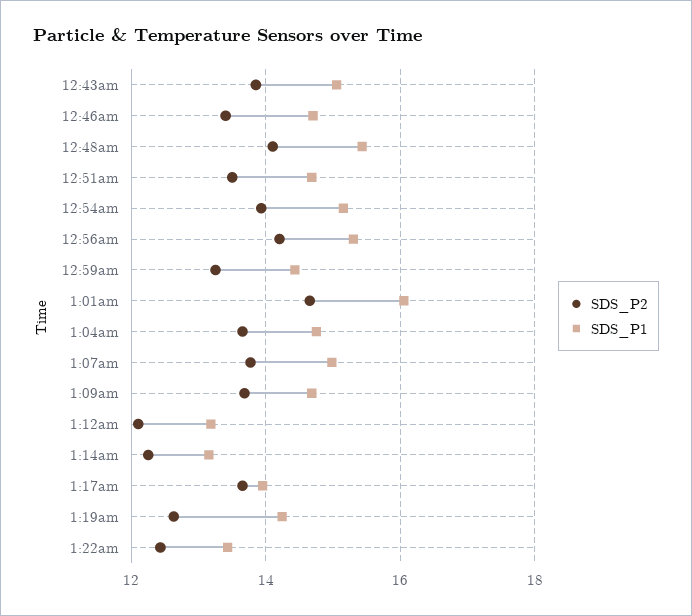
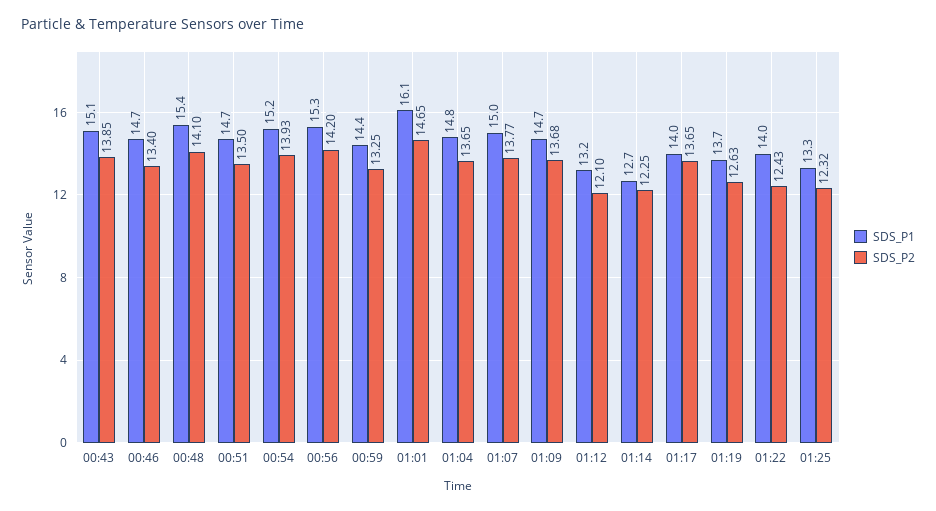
SDS_P1, 1:14am: 13.2 -> 12.7
SDS_P1, 1:19am: 14.2 -> 13.7
SDS_P1, 1:22am: 13.4 -> 14
SDS_P1, 01:25: none -> 13.3
SDS_P2, 01:25: none -> 12.32

